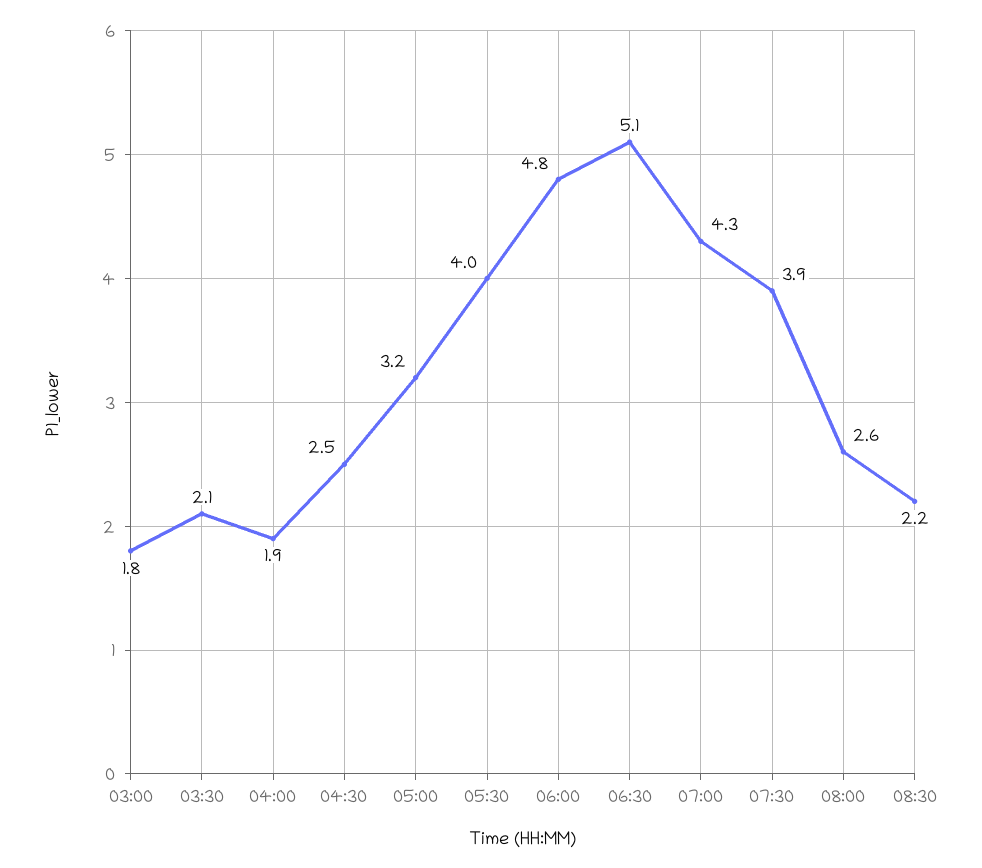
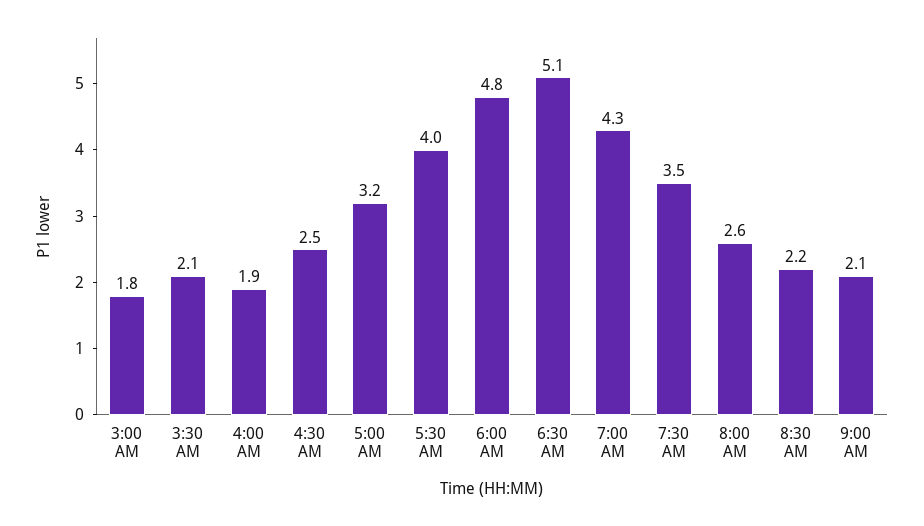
07:30: 3.9 -> 3.5
9:00 AM: none -> 2.1

